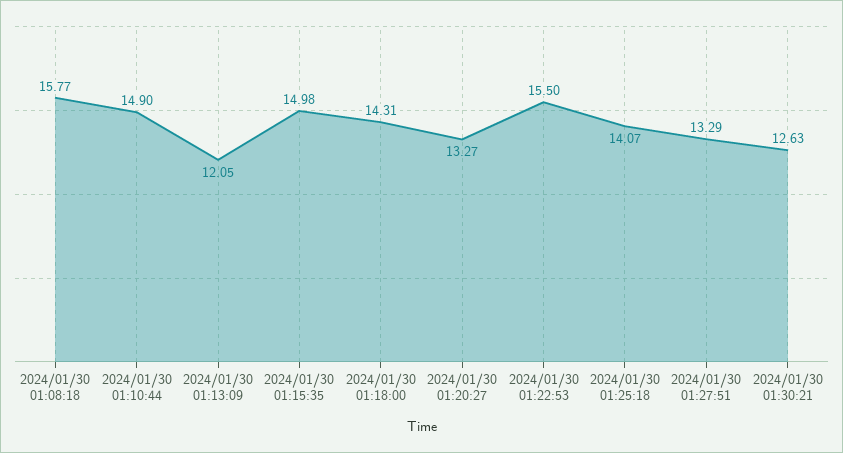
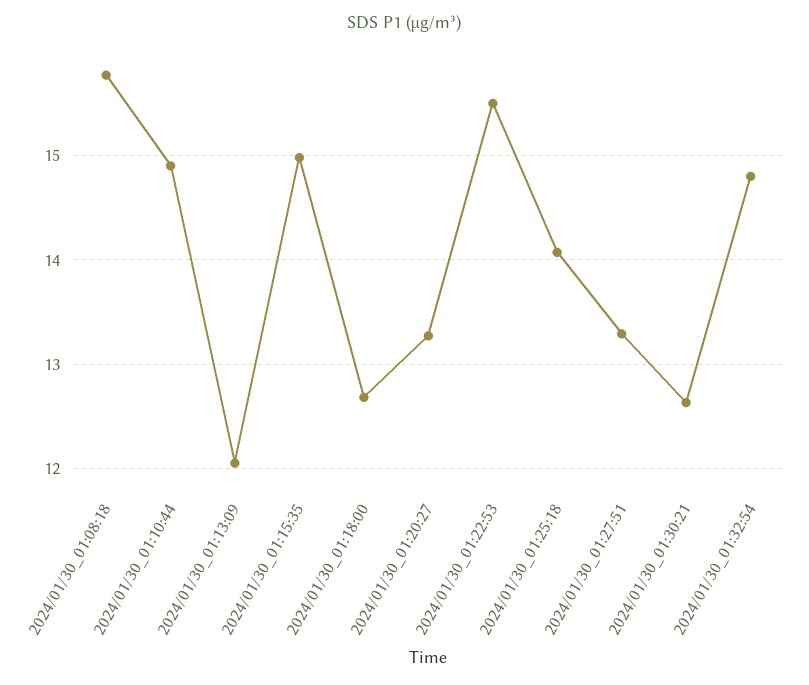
2024/01/30 01:18:00: 14.31 -> 12.7
2024/01/30_01:32:54: none -> 14.8

